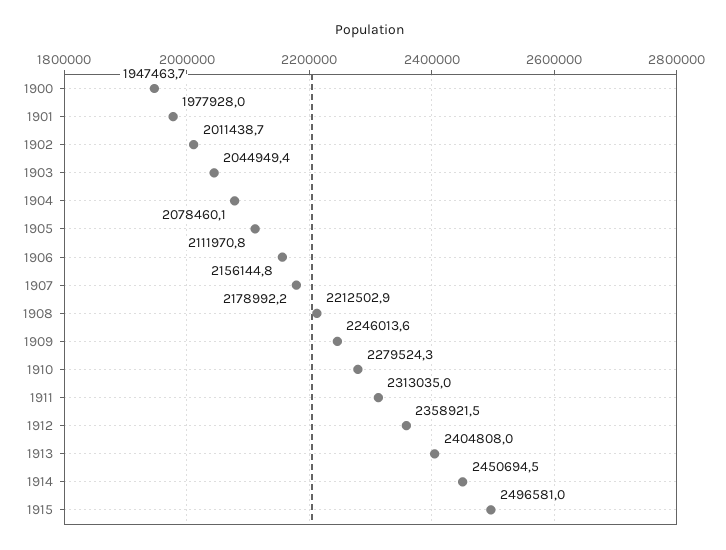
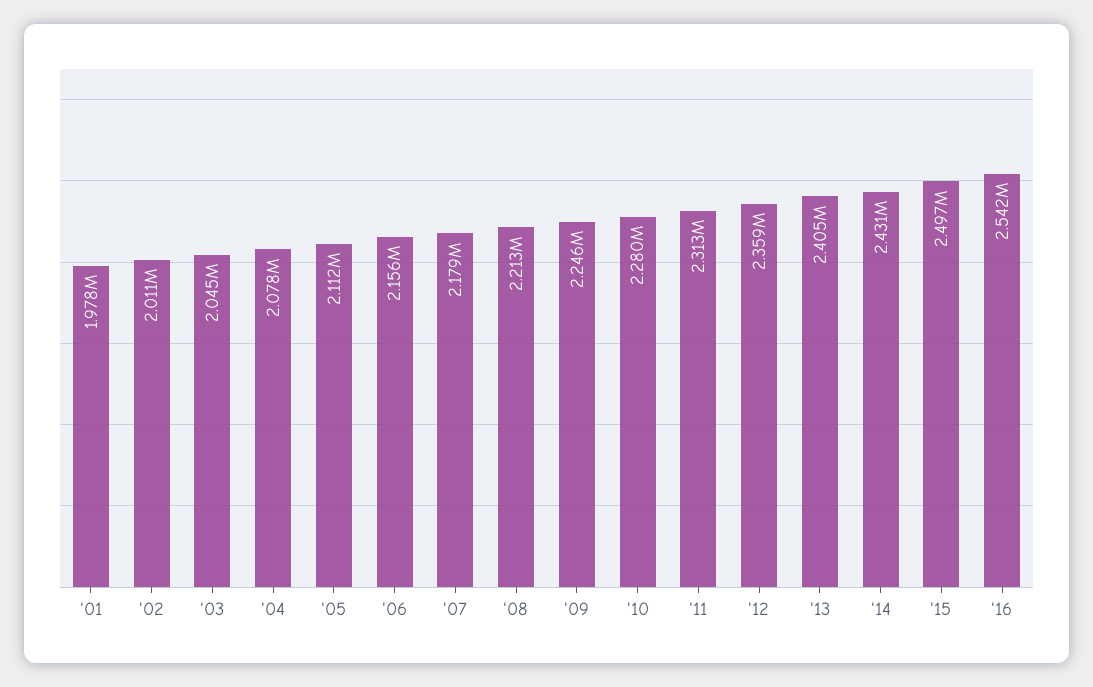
1900: 1947463.7 -> none
1914: 2450694.5 -> 2431000
'16: none -> 2542000

